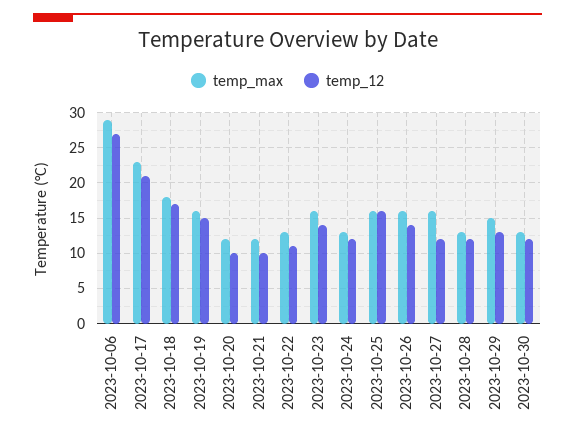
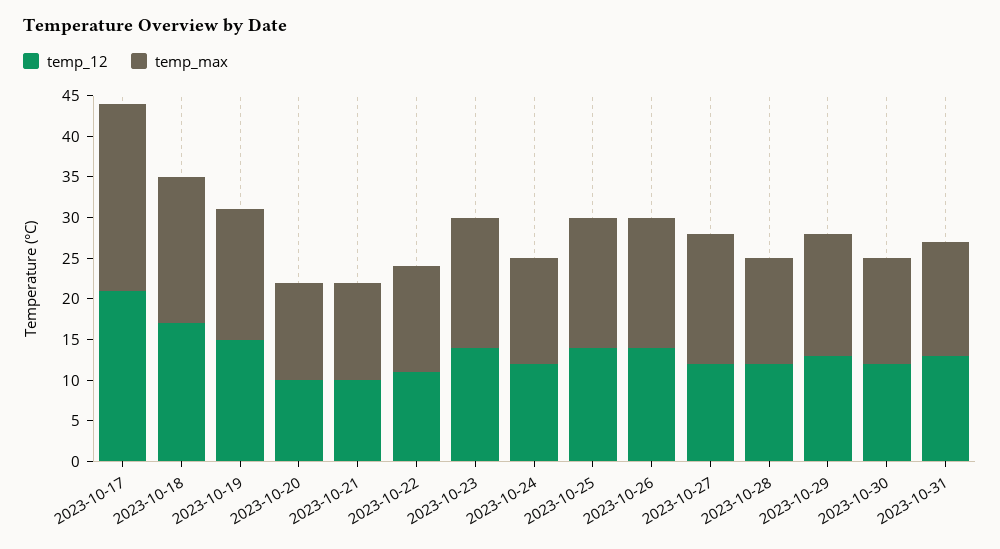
temp_max, 2023-10-06: 29 -> none
temp_12, 2023-10-06: 27 -> none
temp_12, 2023-10-25: 16 -> 14
temp_12, 2023-10-31: none -> 13
temp_max, 2023-10-31: none -> 14

